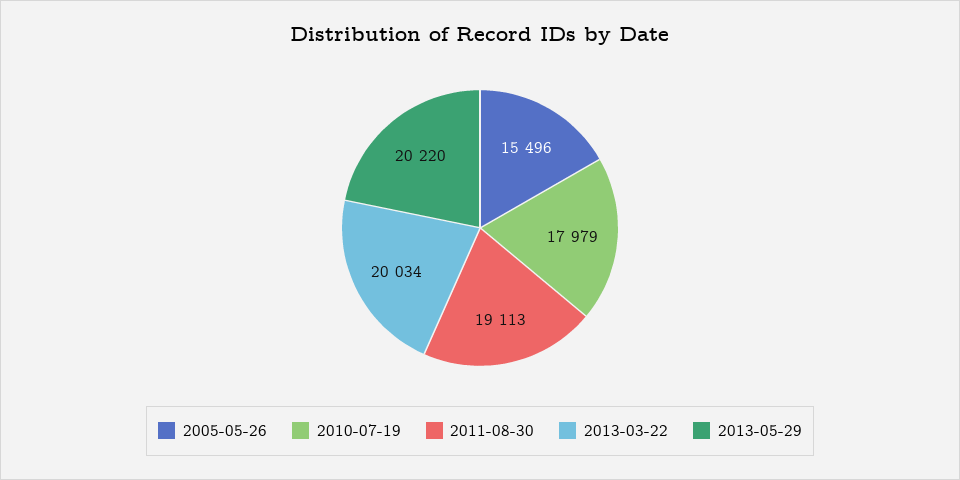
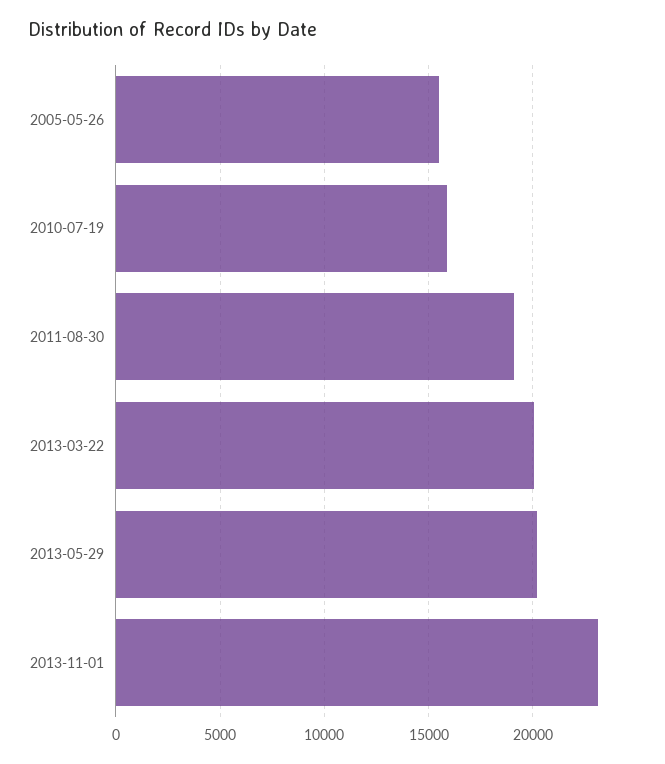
2010-07-19: 17979 -> 16000
2013-11-01: none -> 23000

